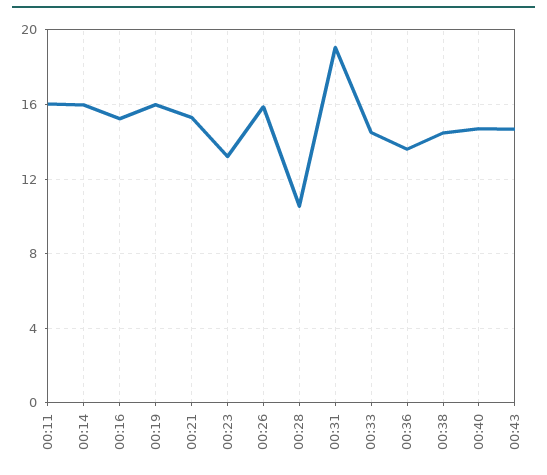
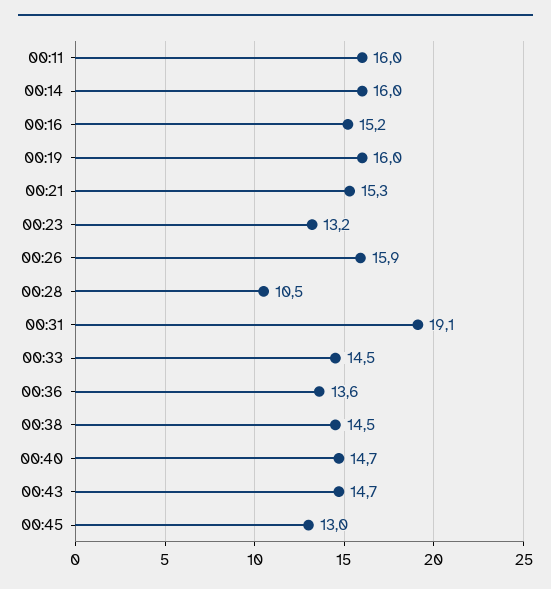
00:45: none -> 13

